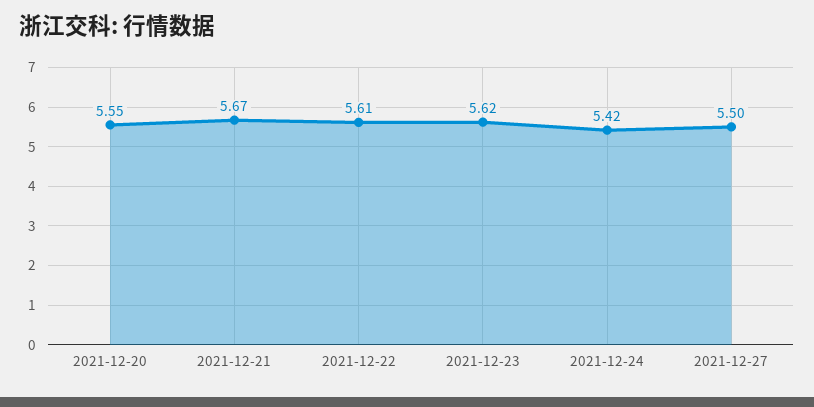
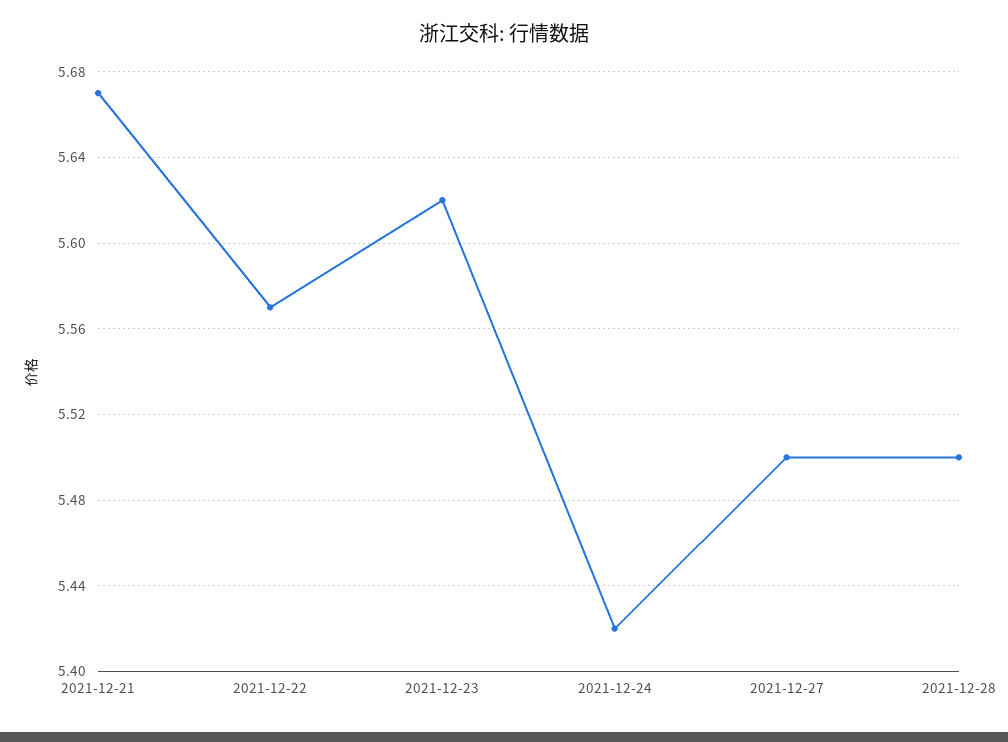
2021-12-20: 5.55 -> none
2021-12-22: 5.61 -> 5.57
2021-12-28: none -> 5.5

